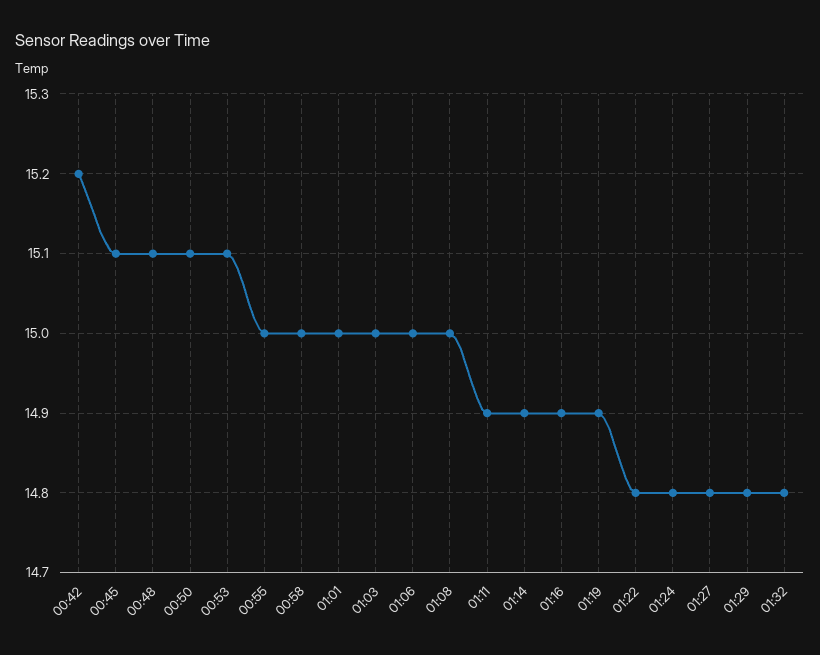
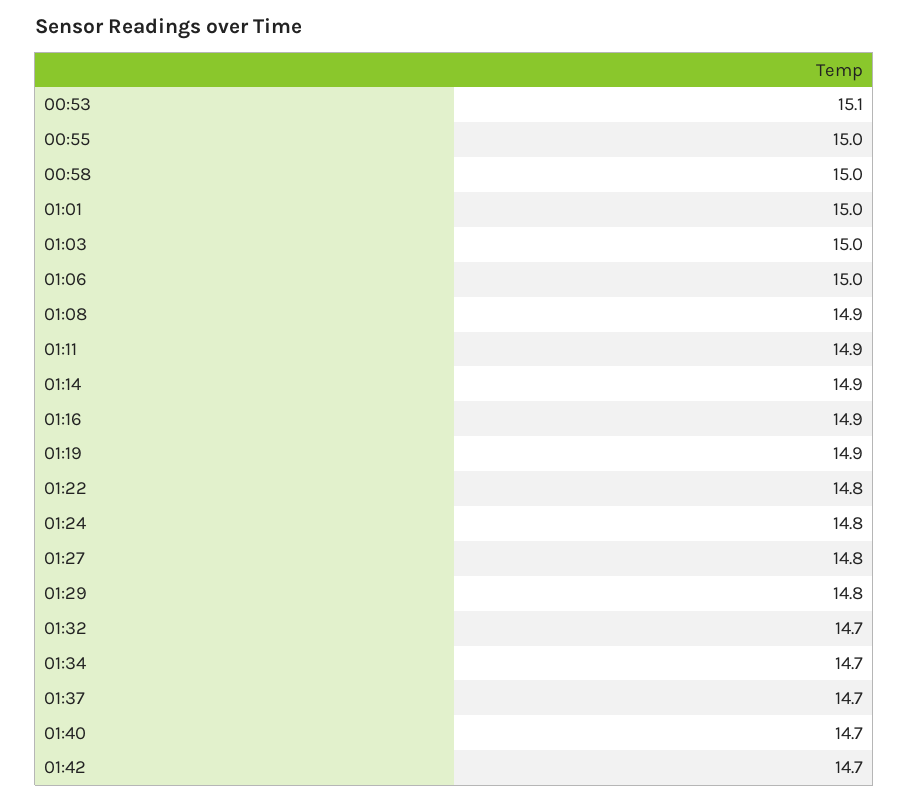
00:42: 15.2 -> none
00:45: 15.1 -> none
00:48: 15.1 -> none
00:50: 15.1 -> none
01:08: 15 -> 14.9
01:32: 14.8 -> 14.7
01:34: none -> 14.7
01:37: none -> 14.7
01:40: none -> 14.7
01:42: none -> 14.7

